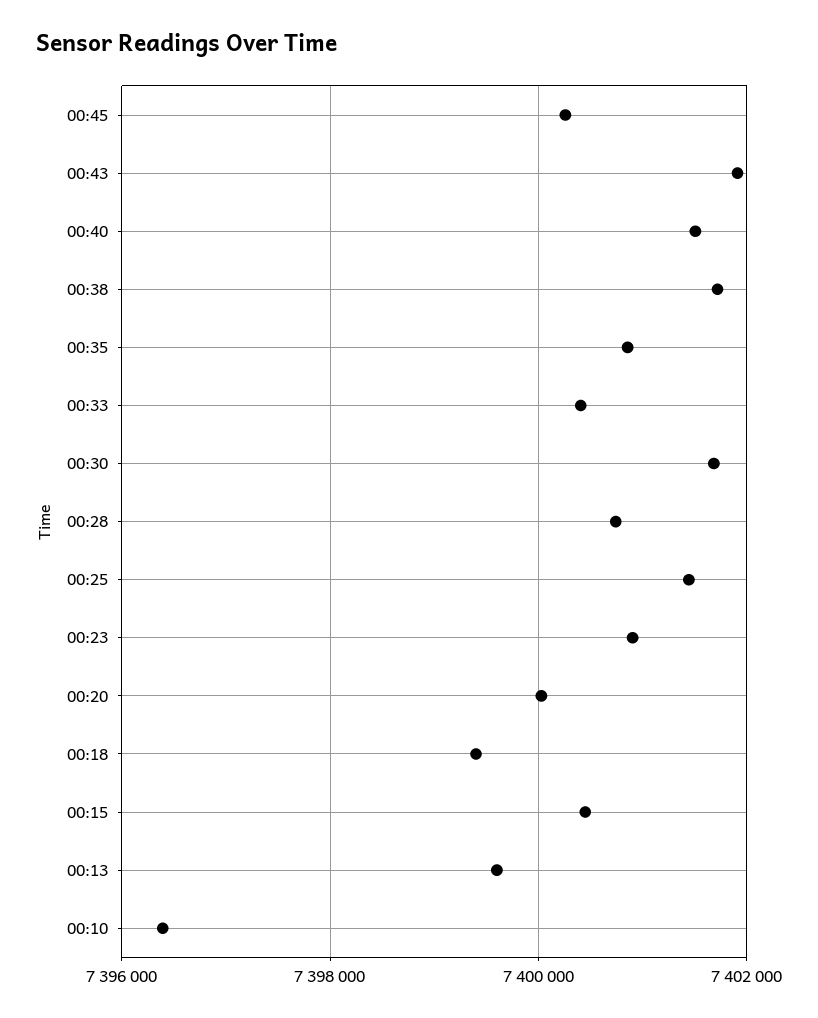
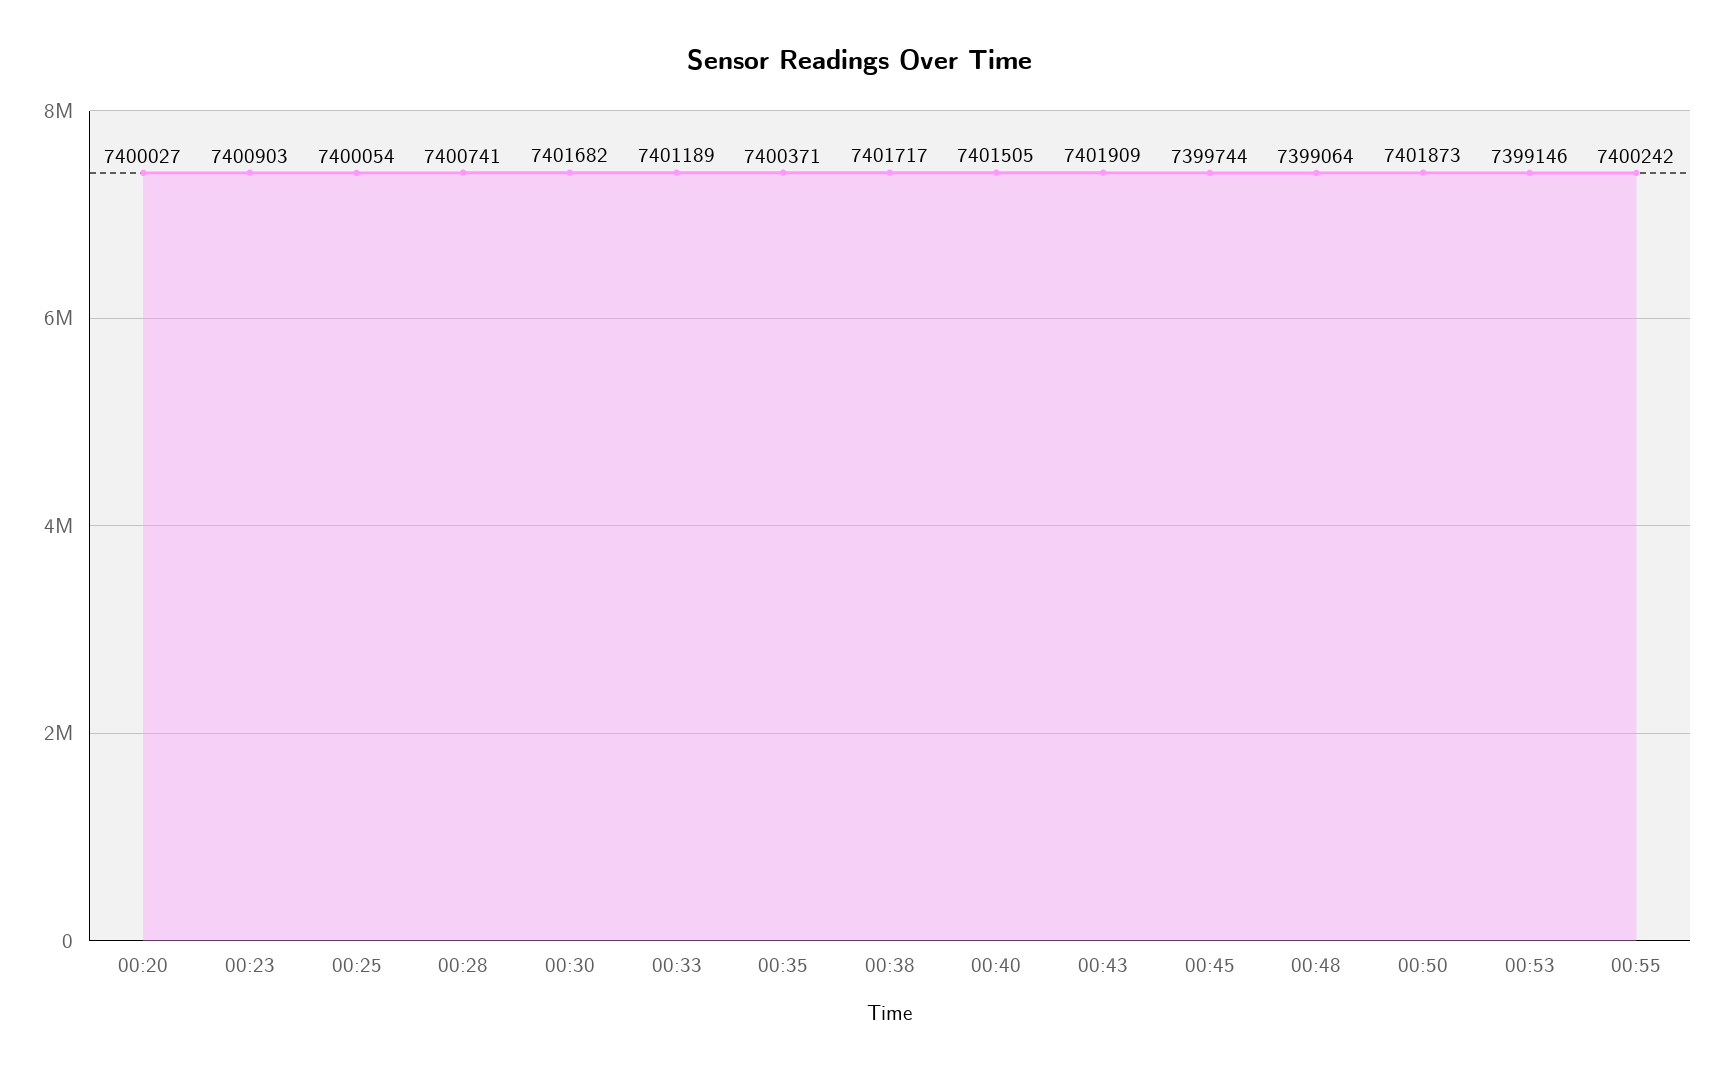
00:45: 7400200 -> 7399744
00:35: 7400800 -> 7400371
00:33: 7400400 -> 7401189
00:25: 7401400 -> 7400054
00:18: 7399400 -> none
00:15: 7400400 -> none
00:13: 7399600 -> none
00:10: 7396400 -> none
00:48: none -> 7399064
00:50: none -> 7401873
00:53: none -> 7399146
00:55: none -> 7400242

